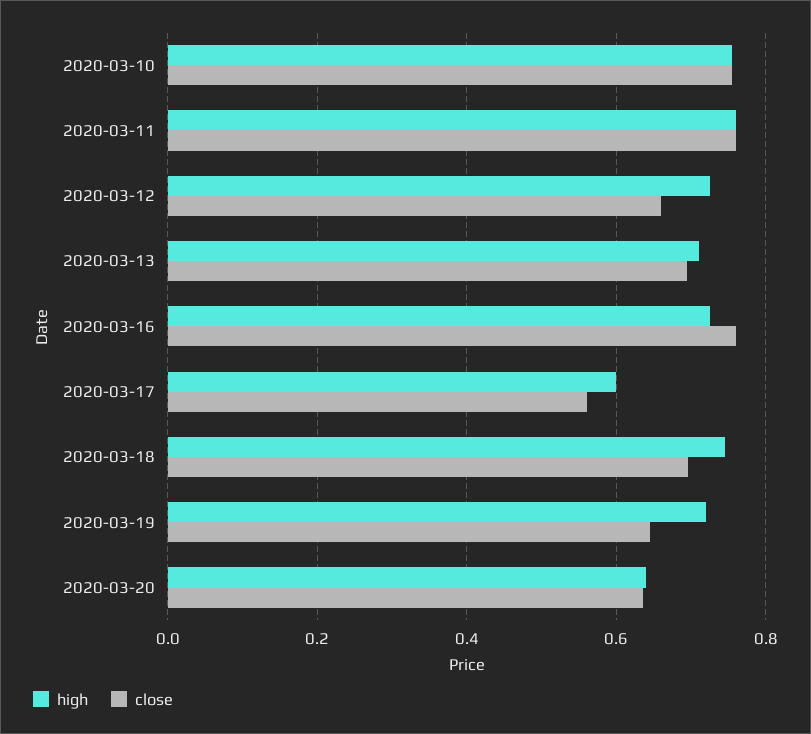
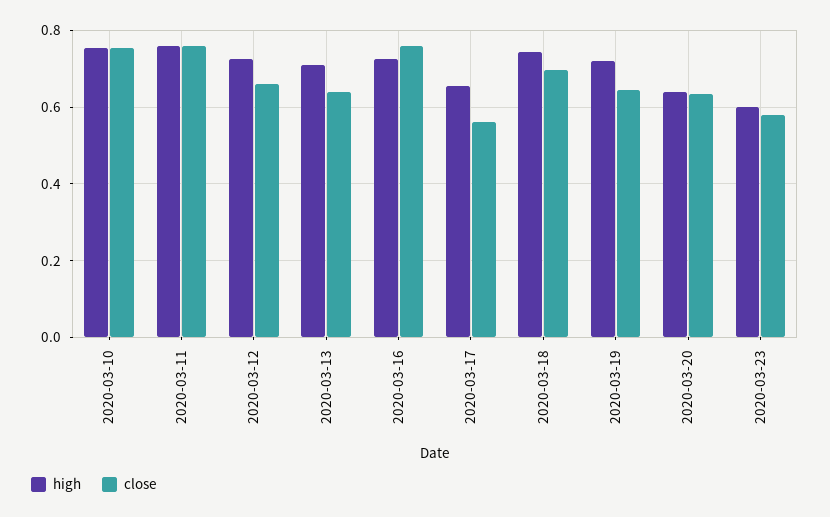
close, 2020-03-13: 0.7 -> 0.64
high, 2020-03-17: 0.6 -> 0.66
high, 2020-03-23: none -> 0.6
close, 2020-03-23: none -> 0.58

